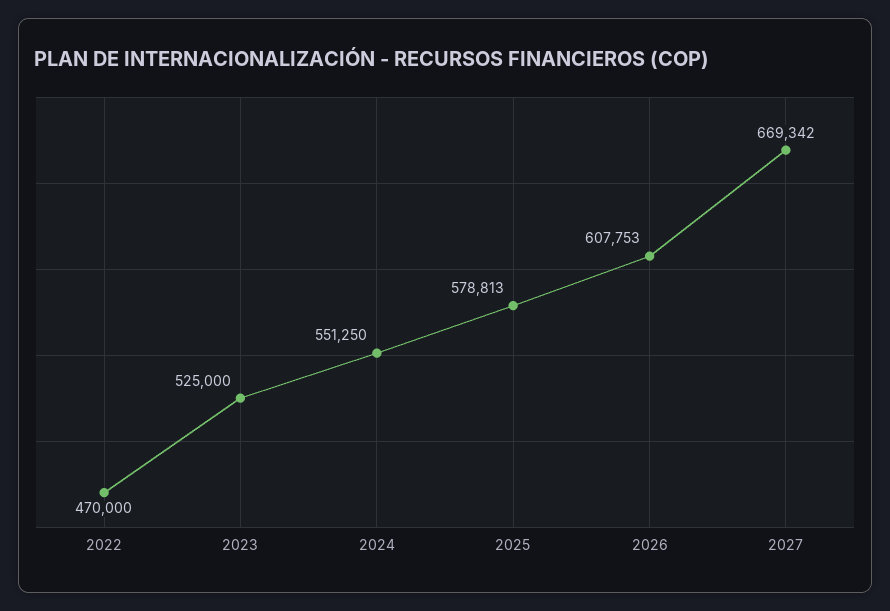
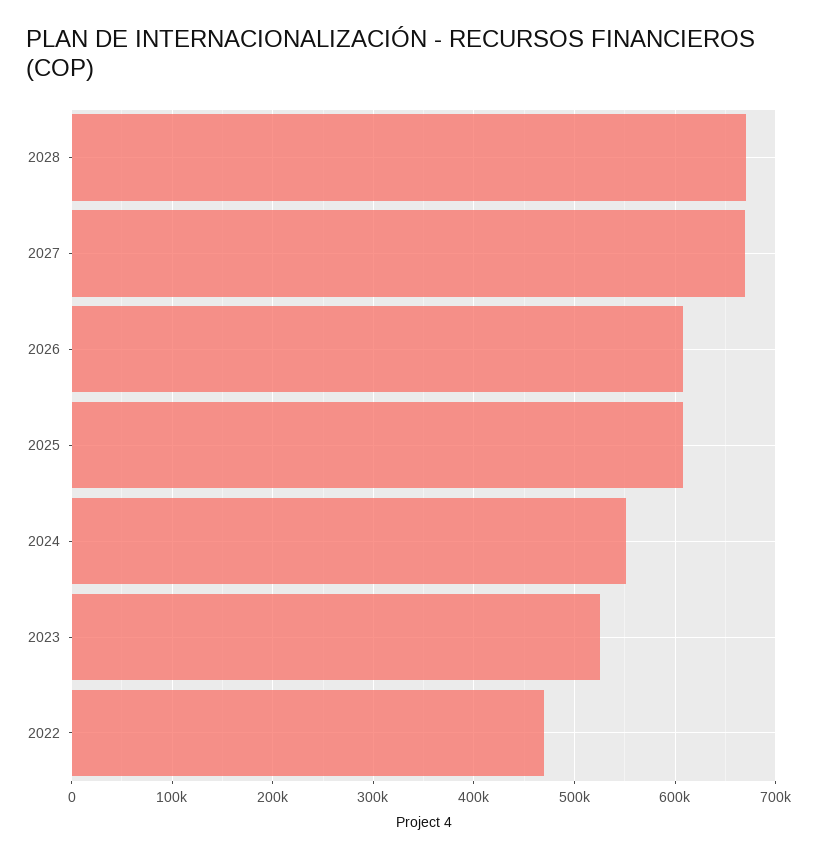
2025: 578813 -> 610000
2028: none -> 670000

